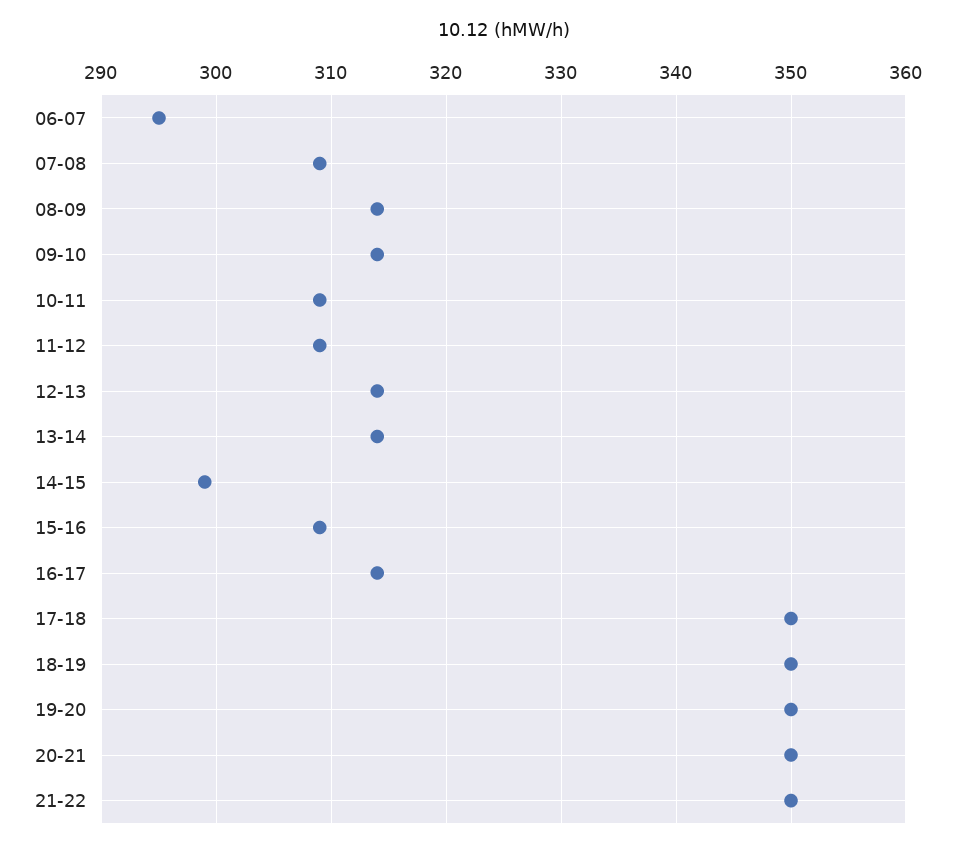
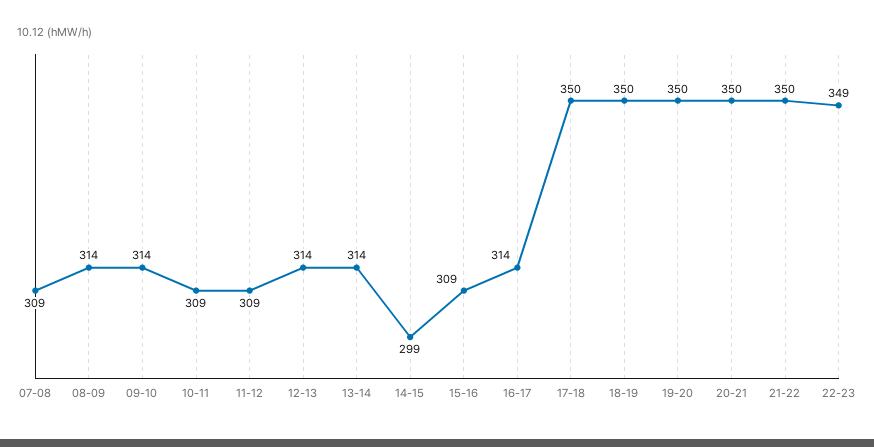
06-07: 295 -> none
22-23: none -> 349

